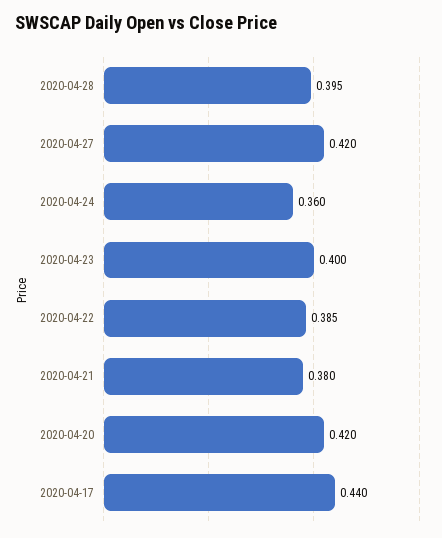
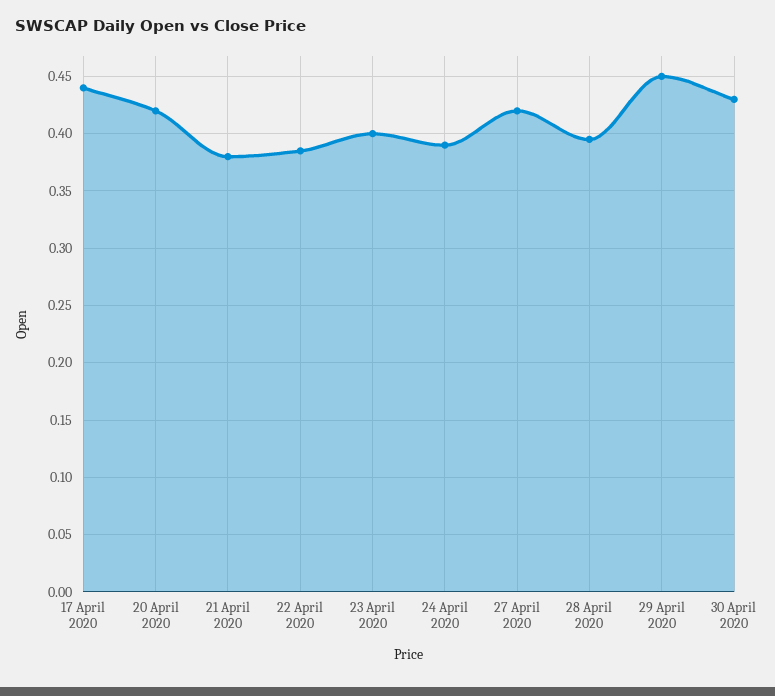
2020-04-24: 0.36 -> 0.39
29 April 2020: none -> 0.45
30 April 2020: none -> 0.43

